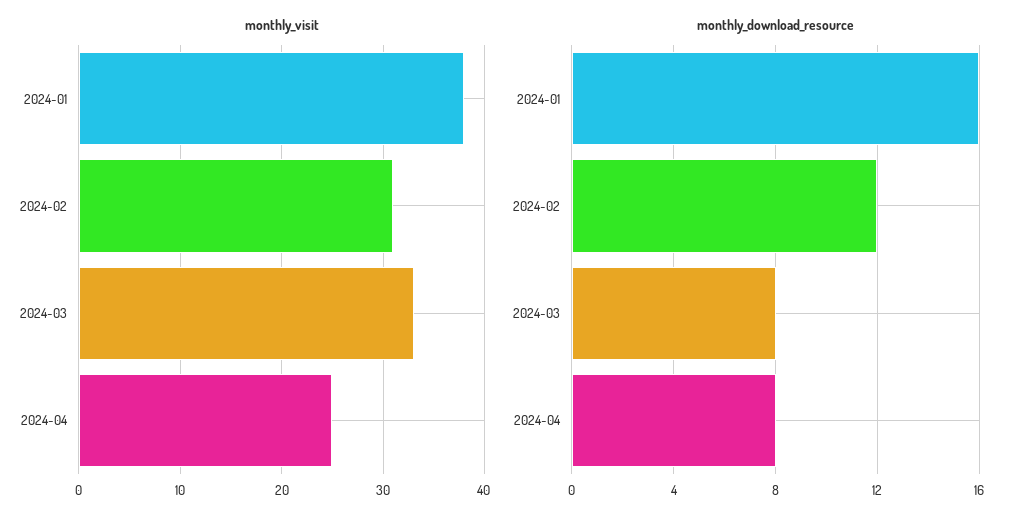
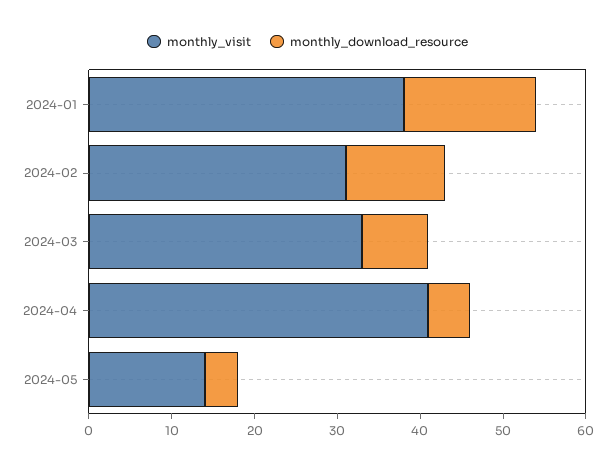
monthly_visit, 2024-04: 25 -> 41
monthly_download_resource, 2024-04: 8 -> 5
monthly_visit, 2024-05: none -> 14
monthly_download_resource, 2024-05: none -> 4

